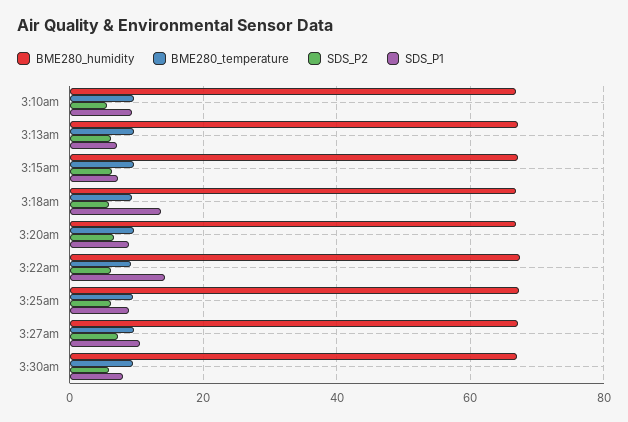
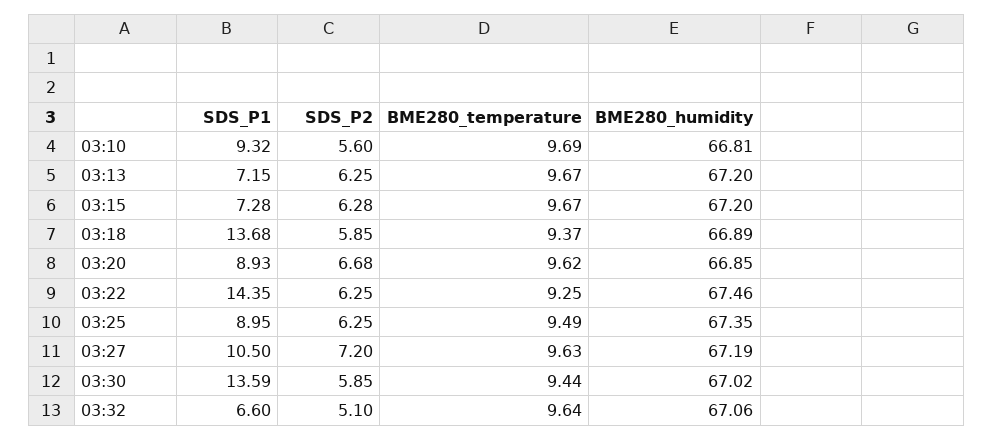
SDS_P1, 3:30am: 8 -> 13.59
SDS_P1, 03:32: none -> 6.6
SDS_P2, 03:32: none -> 5.1
BME280_temperature, 03:32: none -> 9.64
BME280_humidity, 03:32: none -> 67.06

